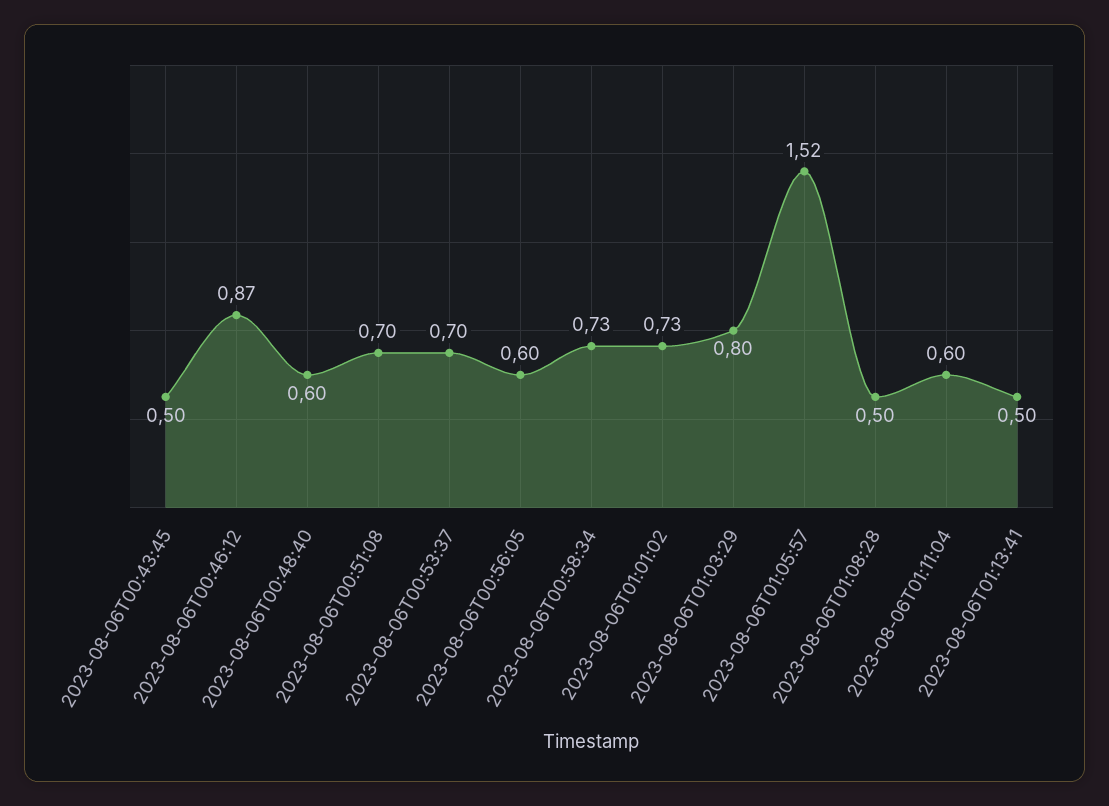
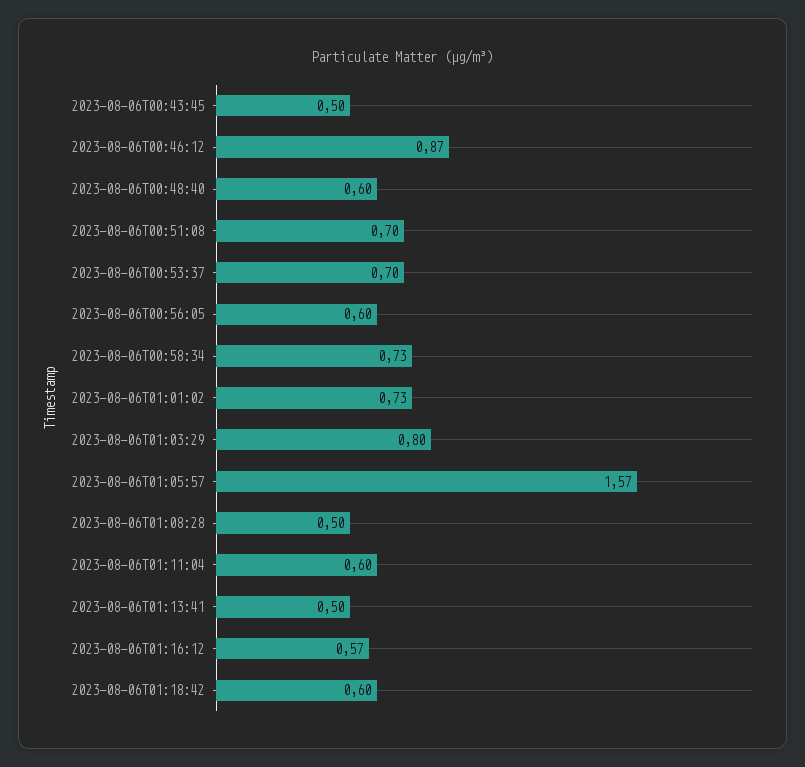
2023-08-06T01:05:57: 1.52 -> 1.57
2023-08-06T01:16:12: none -> 0.57
2023-08-06T01:18:42: none -> 0.6

